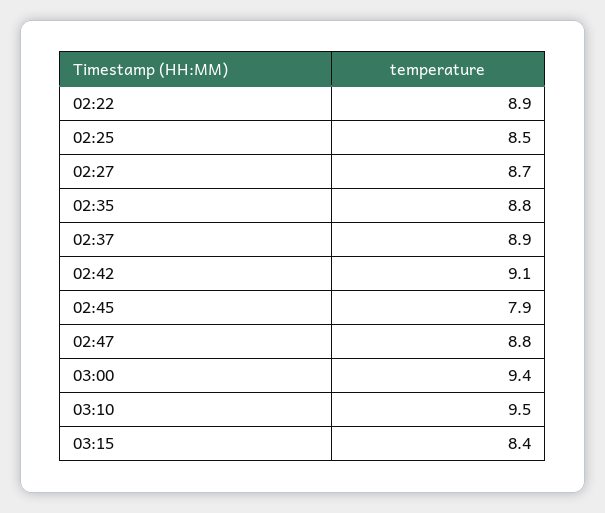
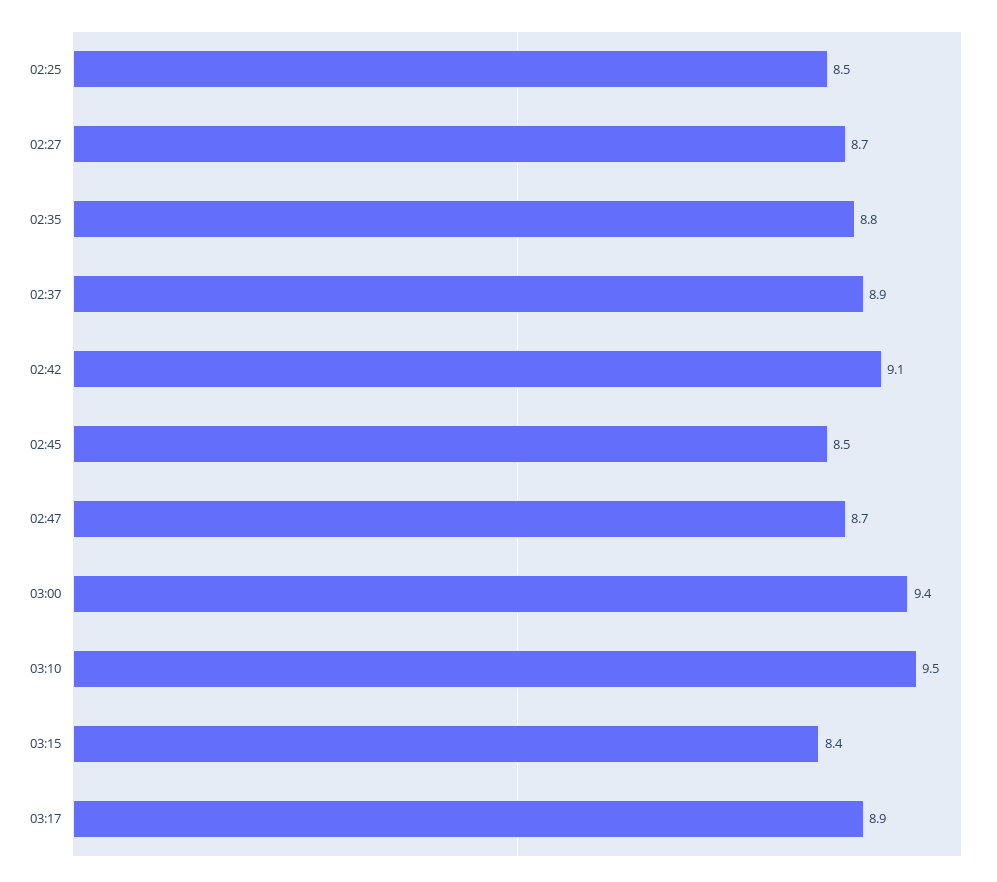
02:22: 8.9 -> none
02:45: 7.9 -> 8.5
02:47: 8.8 -> 8.7
03:17: none -> 8.9

